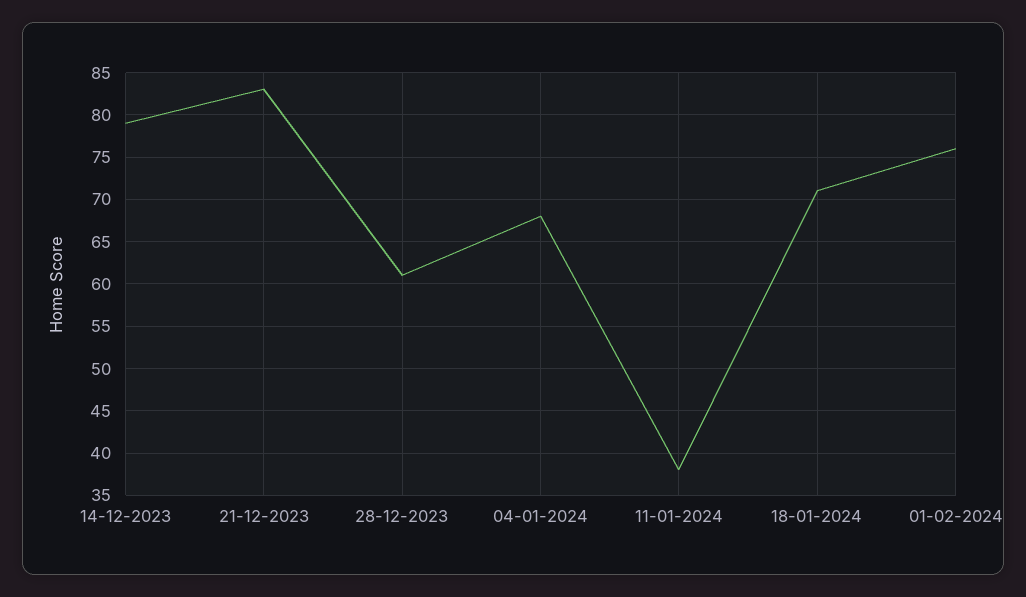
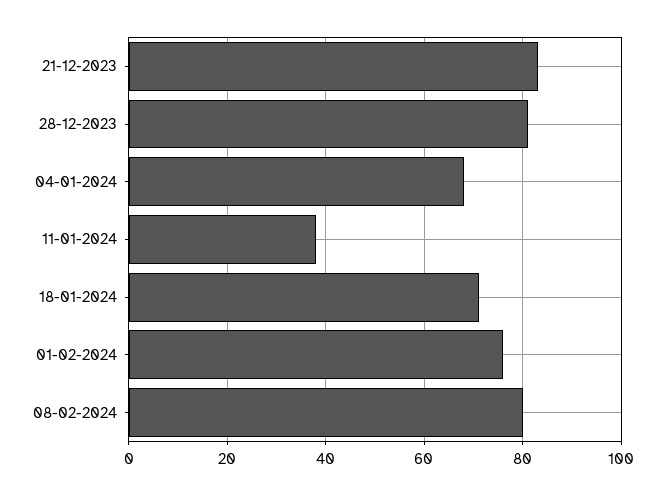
14-12-2023: 79 -> none
28-12-2023: 61 -> 80
08-02-2024: none -> 80

